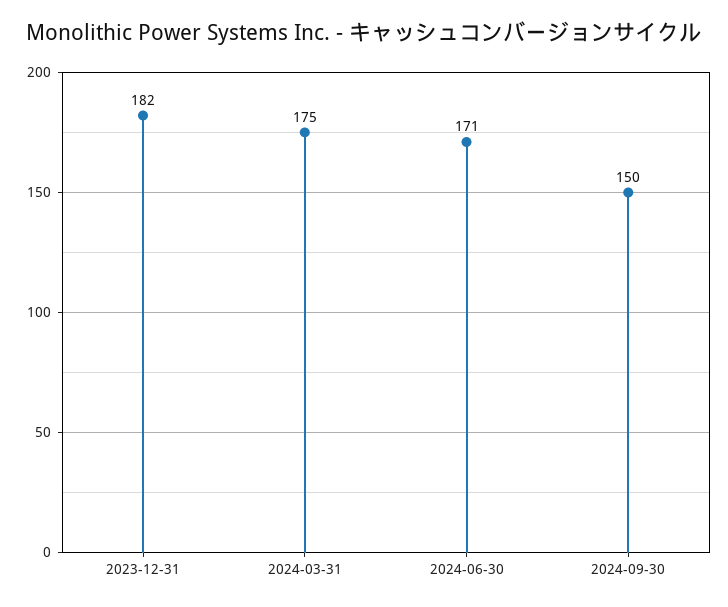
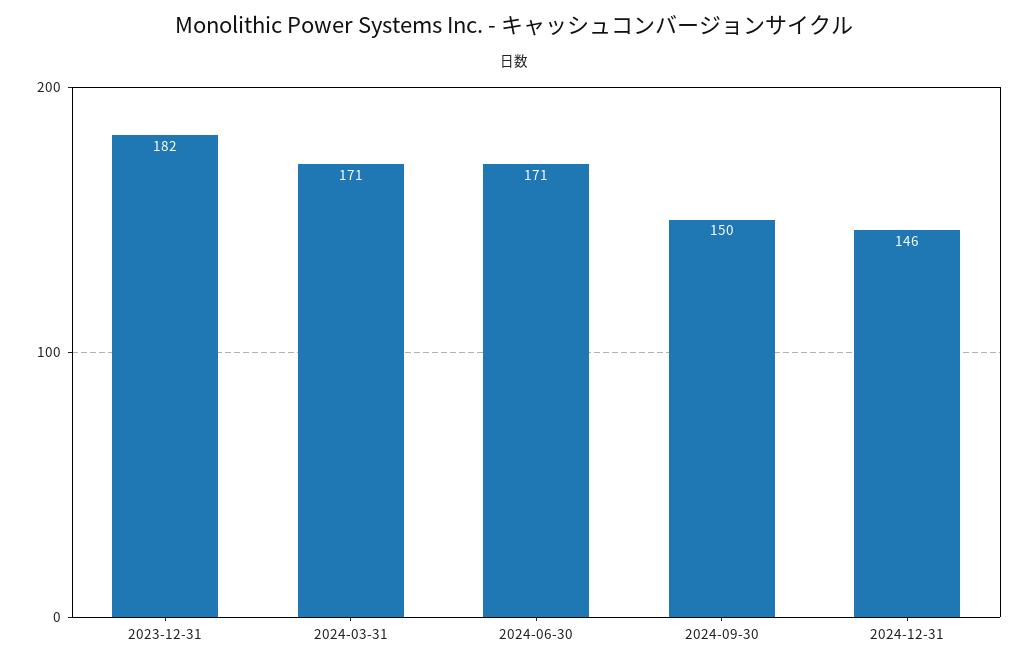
2024-03-31: 175 -> 171
2024-12-31: none -> 146

